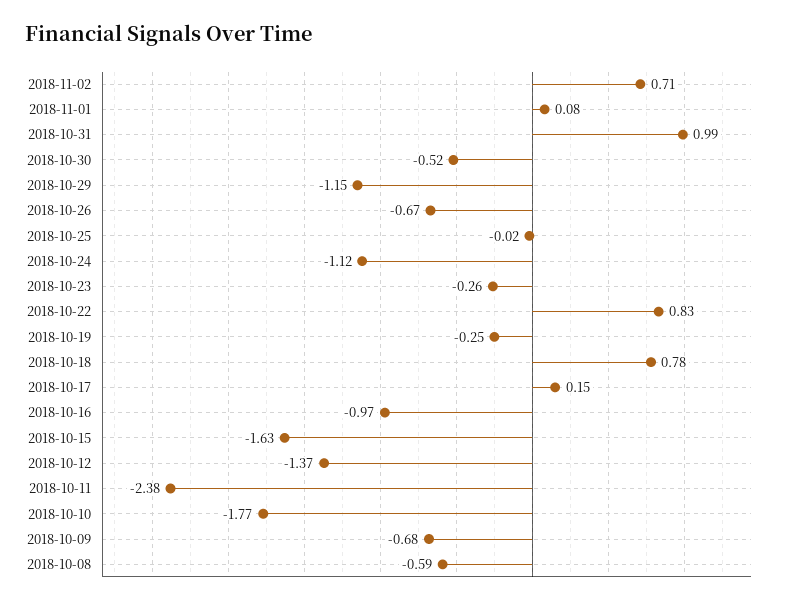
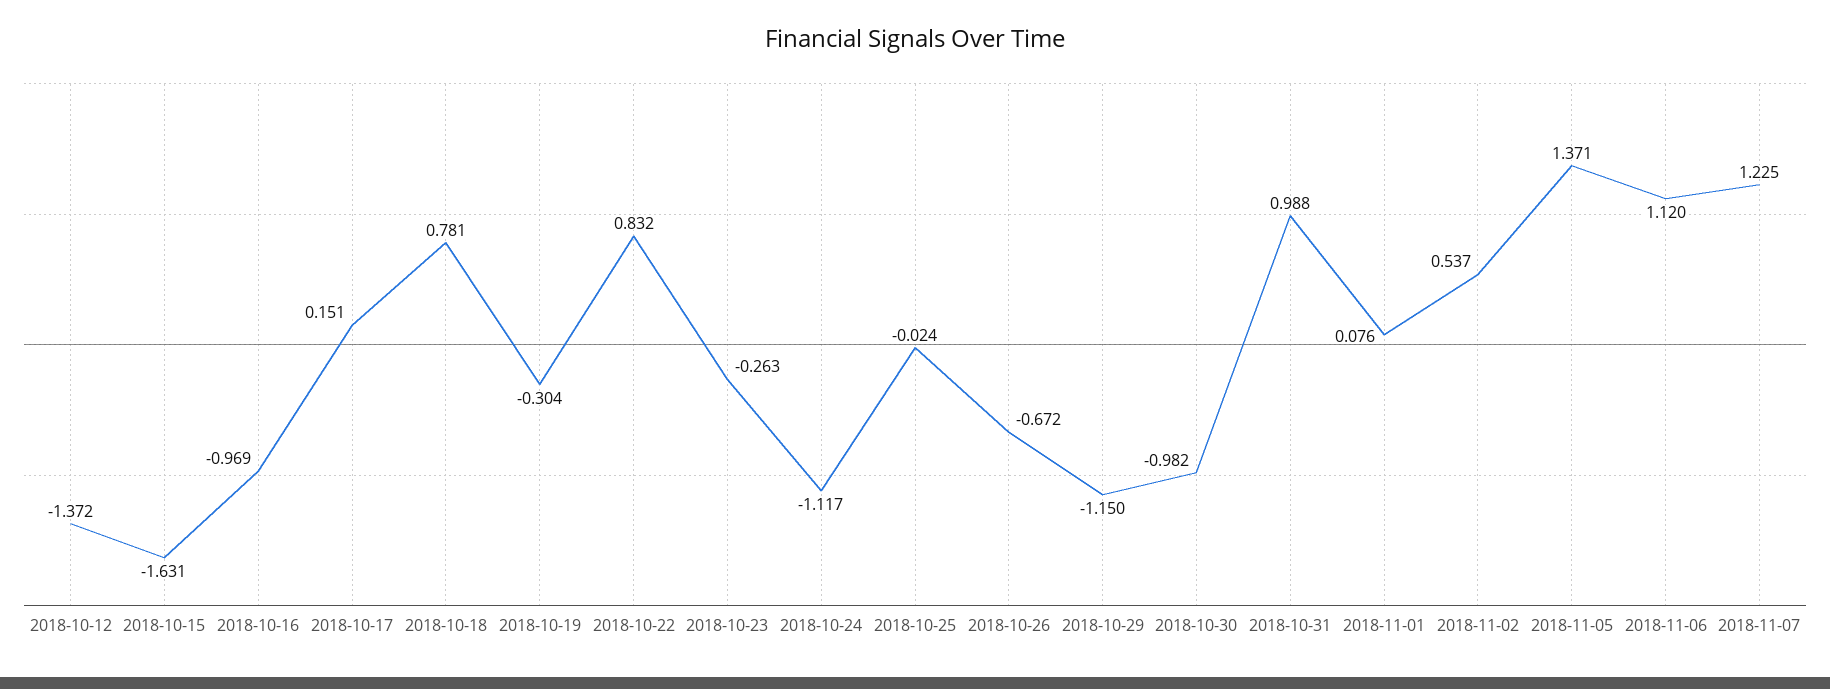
2018-11-02: 0.71 -> 0.537
2018-10-30: -0.52 -> -0.982
2018-10-19: -0.25 -> -0.304
2018-10-11: -2.38 -> none
2018-10-10: -1.77 -> none
2018-10-09: -0.68 -> none
2018-10-08: -0.59 -> none
2018-11-05: none -> 1.371
2018-11-06: none -> 1.12
2018-11-07: none -> 1.225

